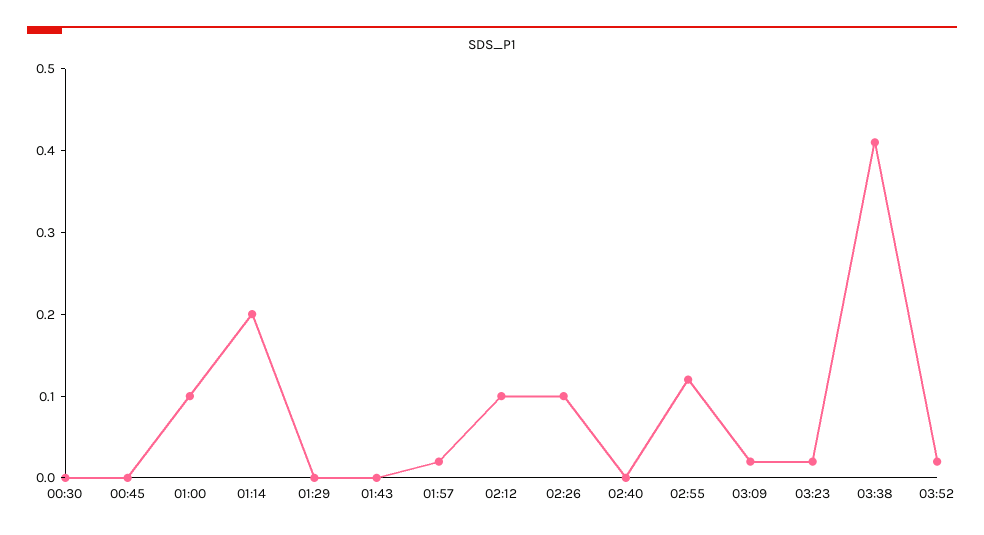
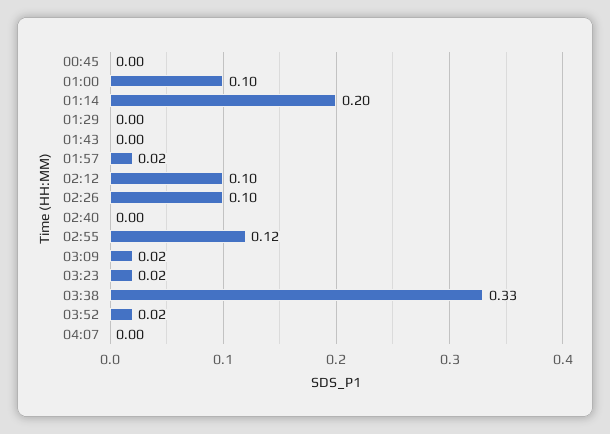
00:30: 0 -> none
03:38: 0.41 -> 0.33
04:07: none -> 0

